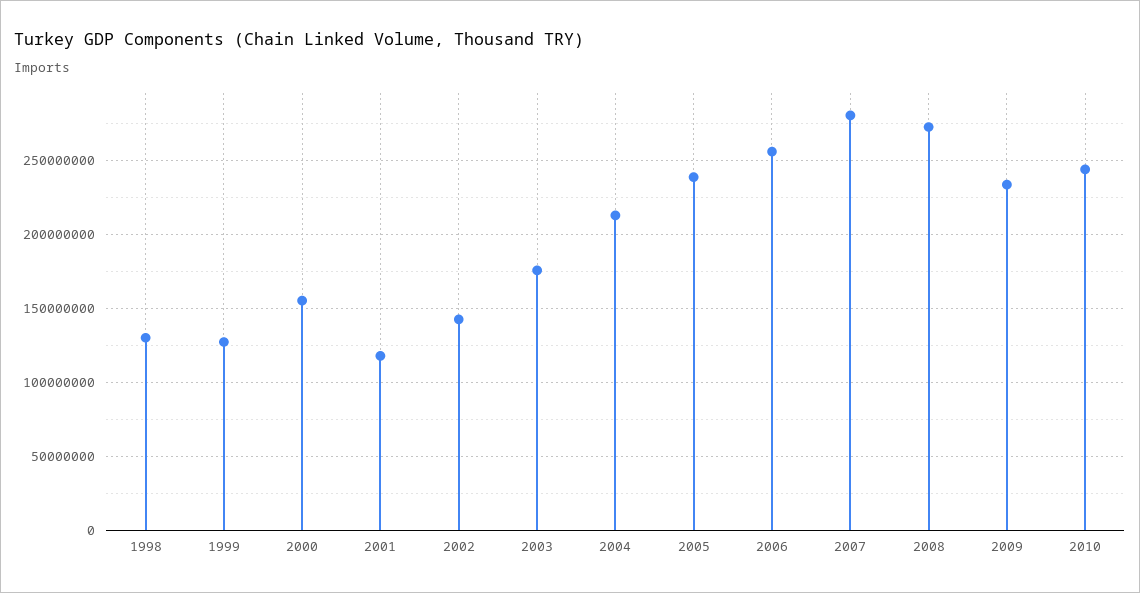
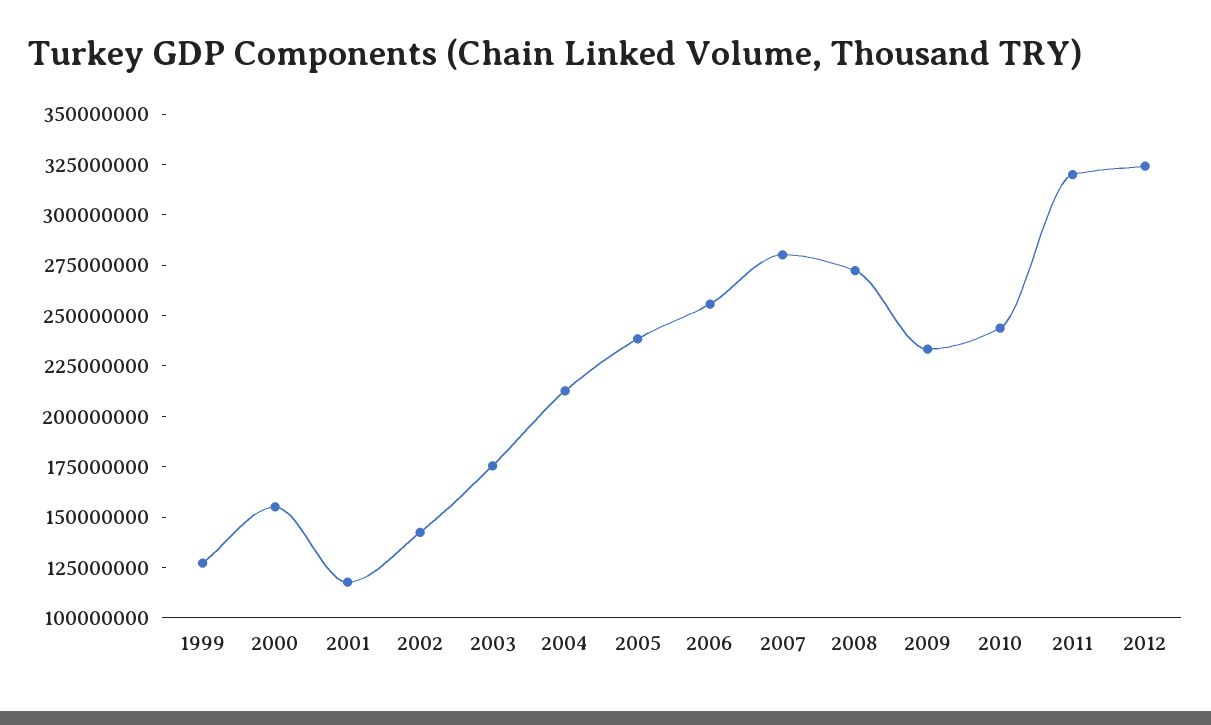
1998: 130000000 -> none
2011: none -> 320000000
2012: none -> 325000000

